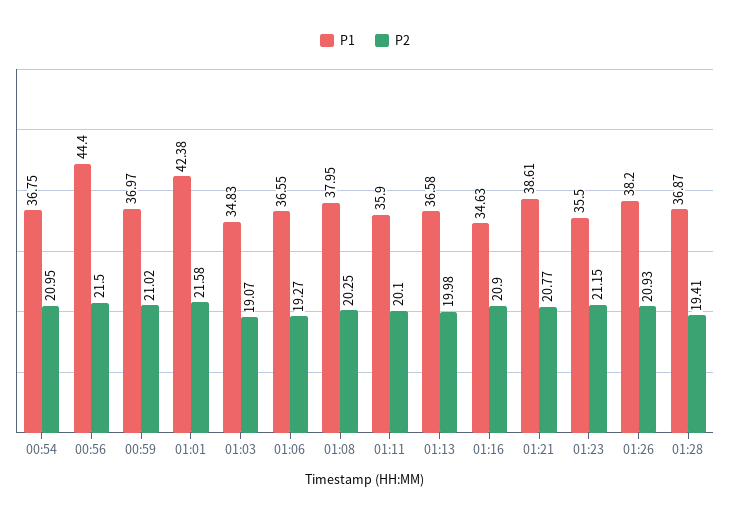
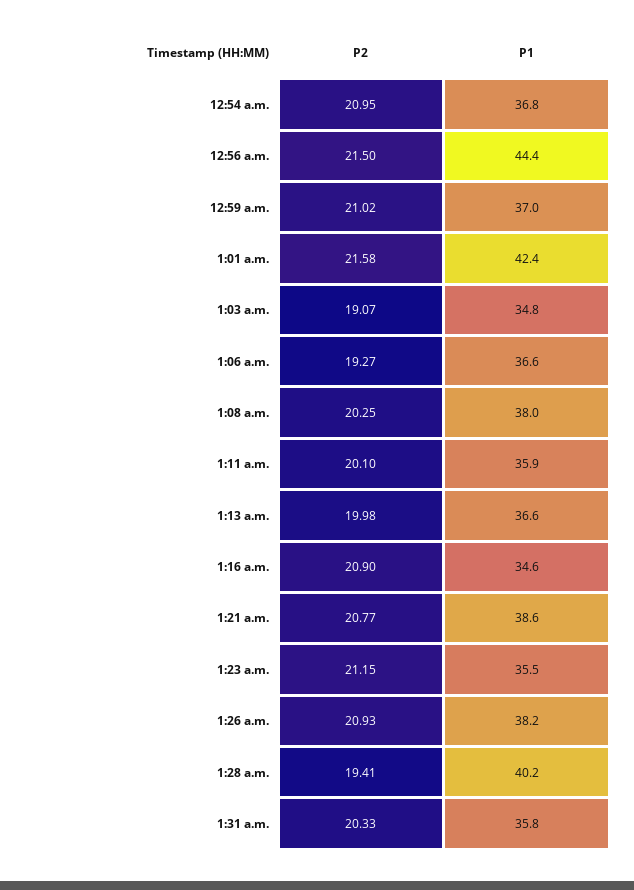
P1, 01:28: 36.87 -> 40.2
P2, 1:31 a.m.: none -> 20.33
P1, 1:31 a.m.: none -> 35.8

